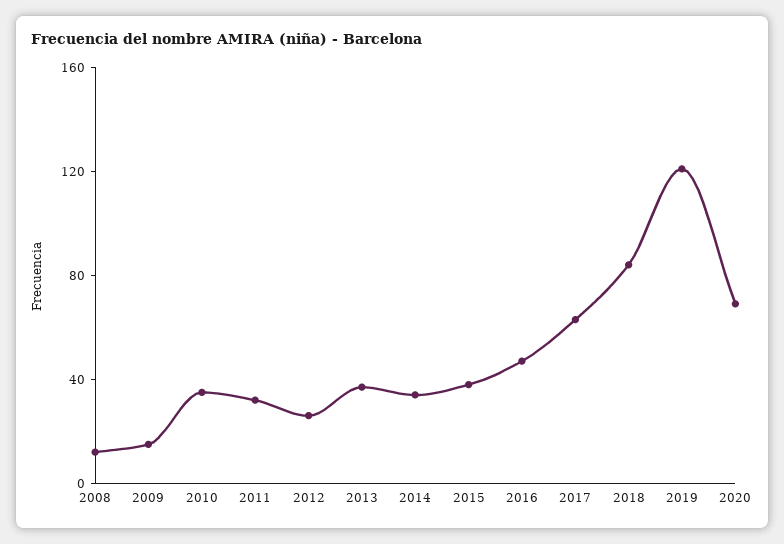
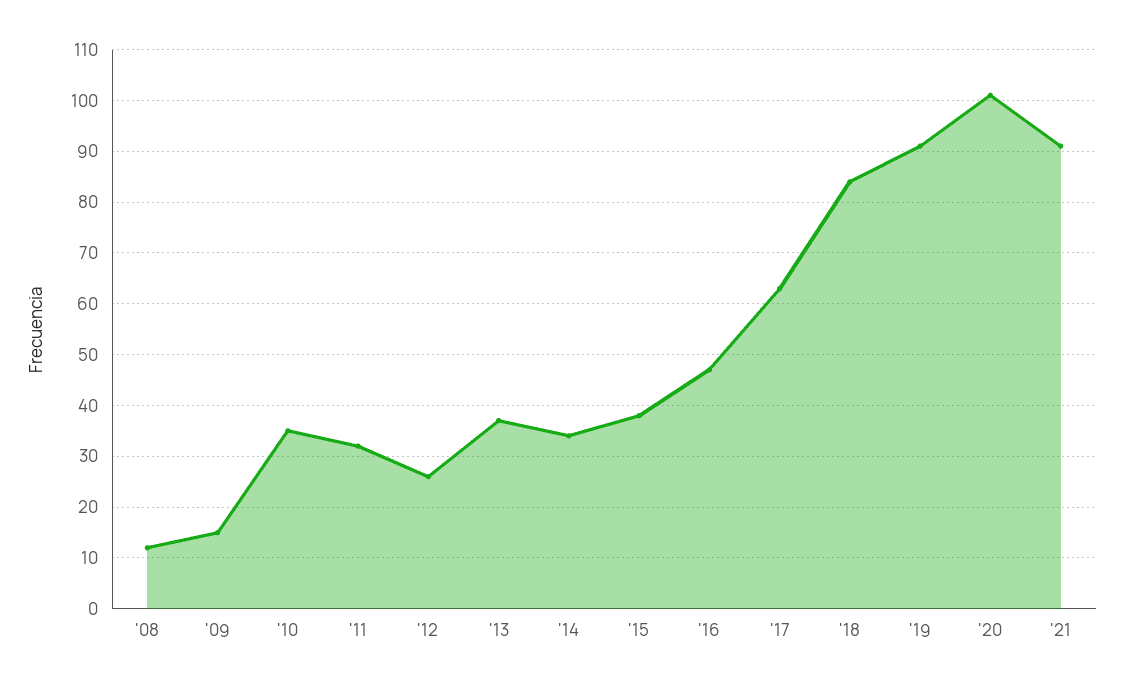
2019: 120 -> 90
2020: 70 -> 100
'21: none -> 90

